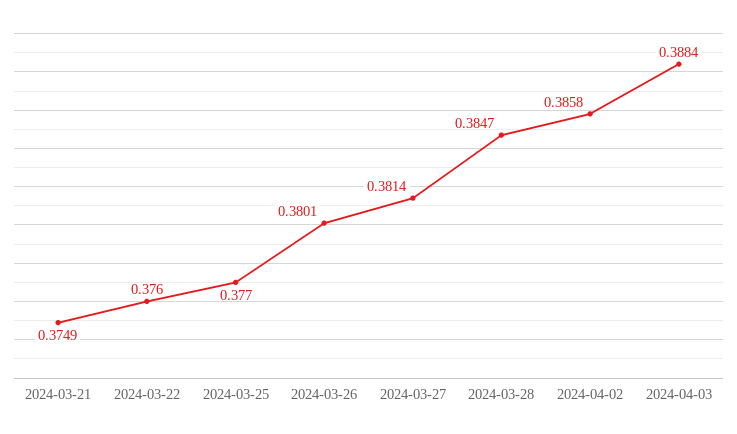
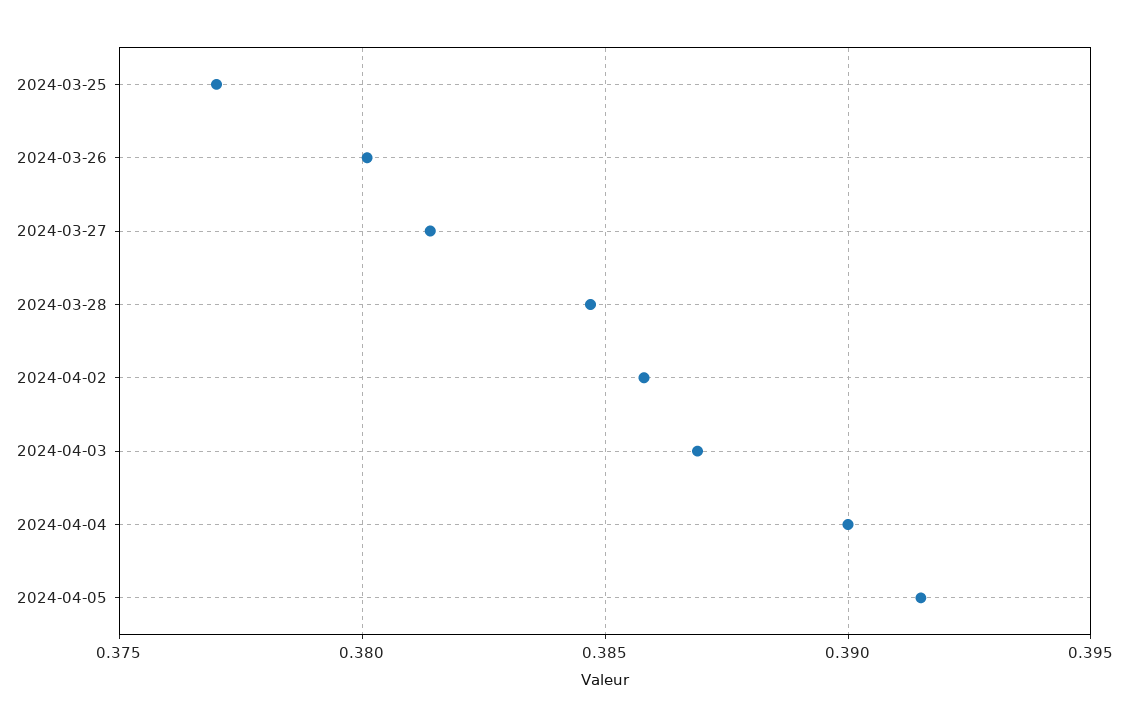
2024-03-21: 0.3749 -> none
2024-03-22: 0.376 -> none
2024-04-03: 0.3884 -> 0.387
2024-04-04: none -> 0.39
2024-04-05: none -> 0.3915

